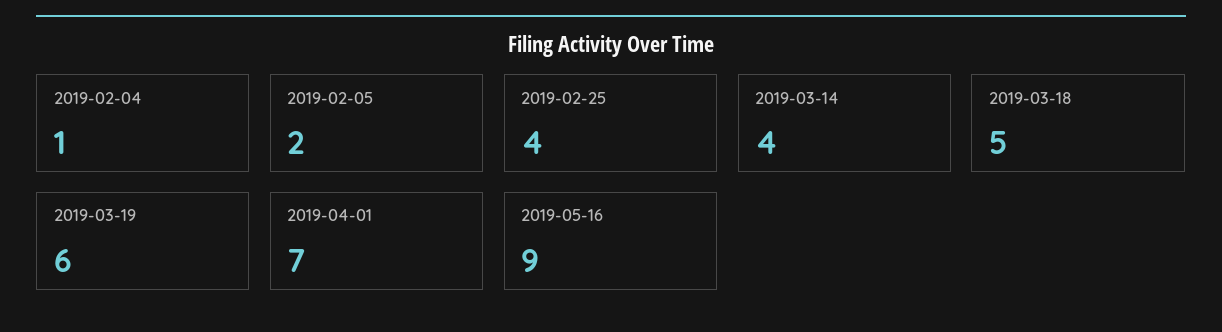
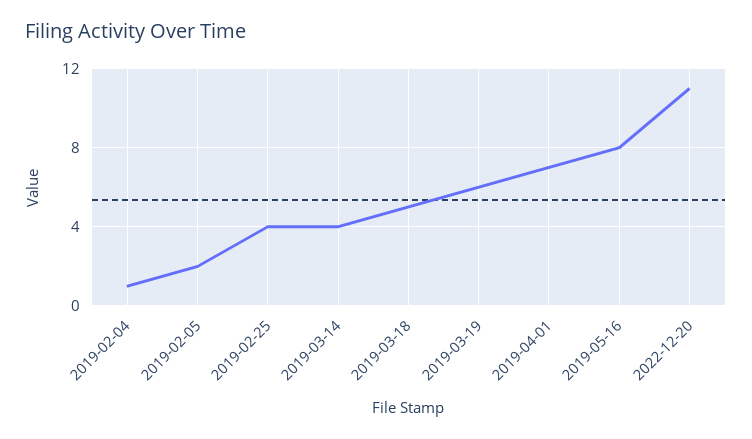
2019-05-16: 9 -> 8
2022-12-20: none -> 11

